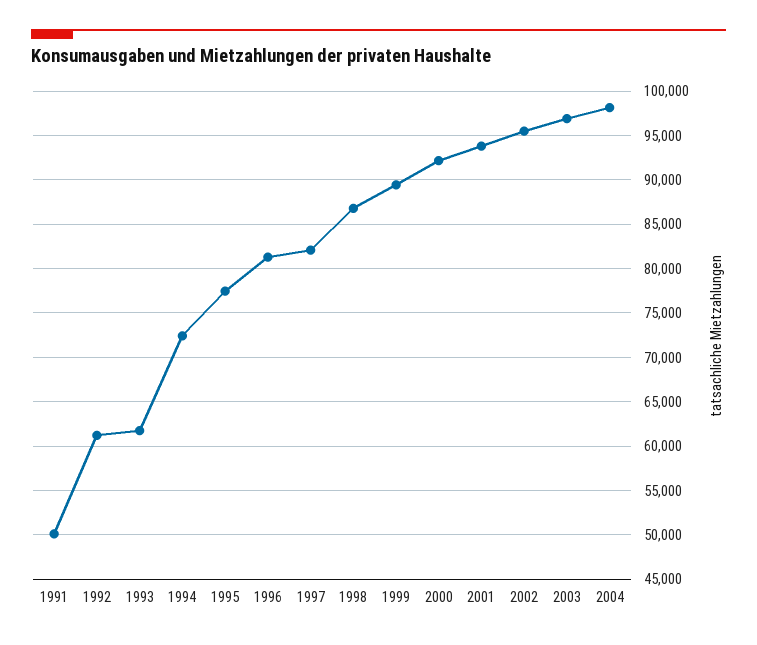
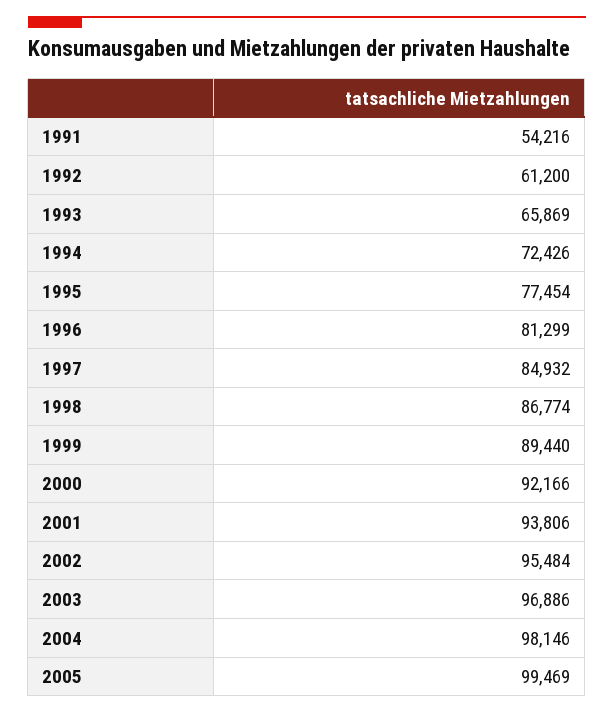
1991: 50000 -> 54216
1993: 62000 -> 65869
1997: 82000 -> 84932
2005: none -> 99469

